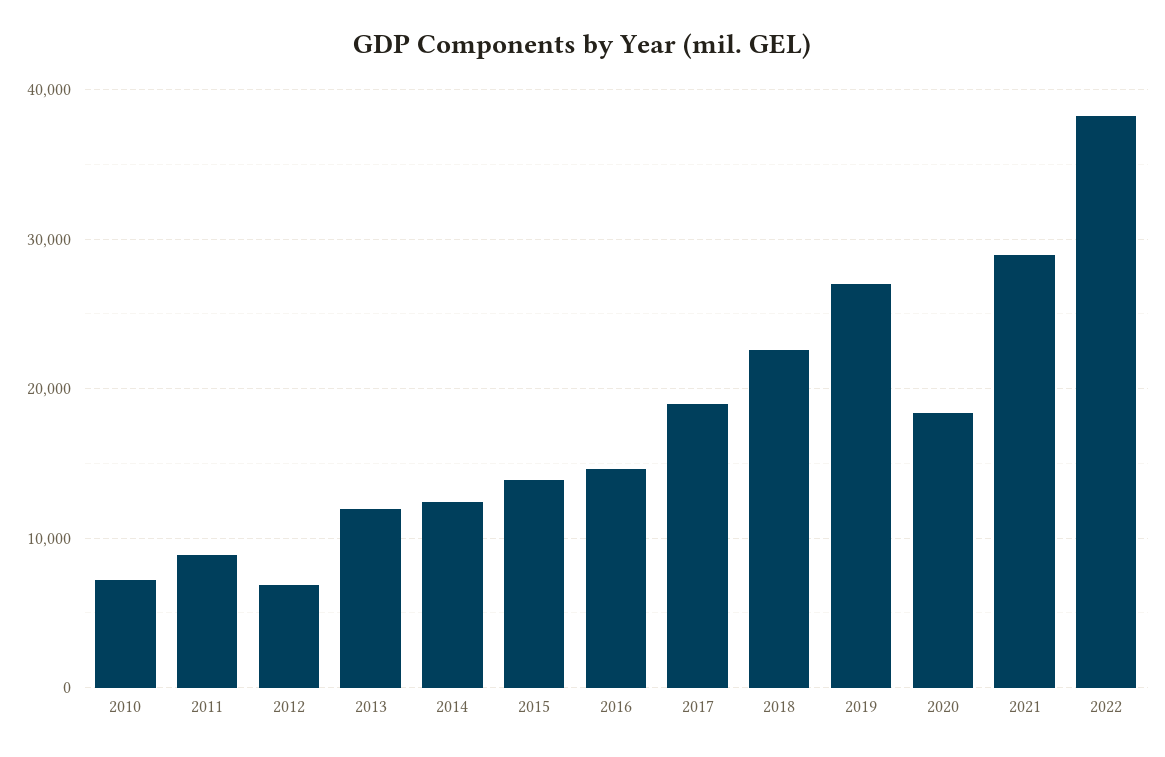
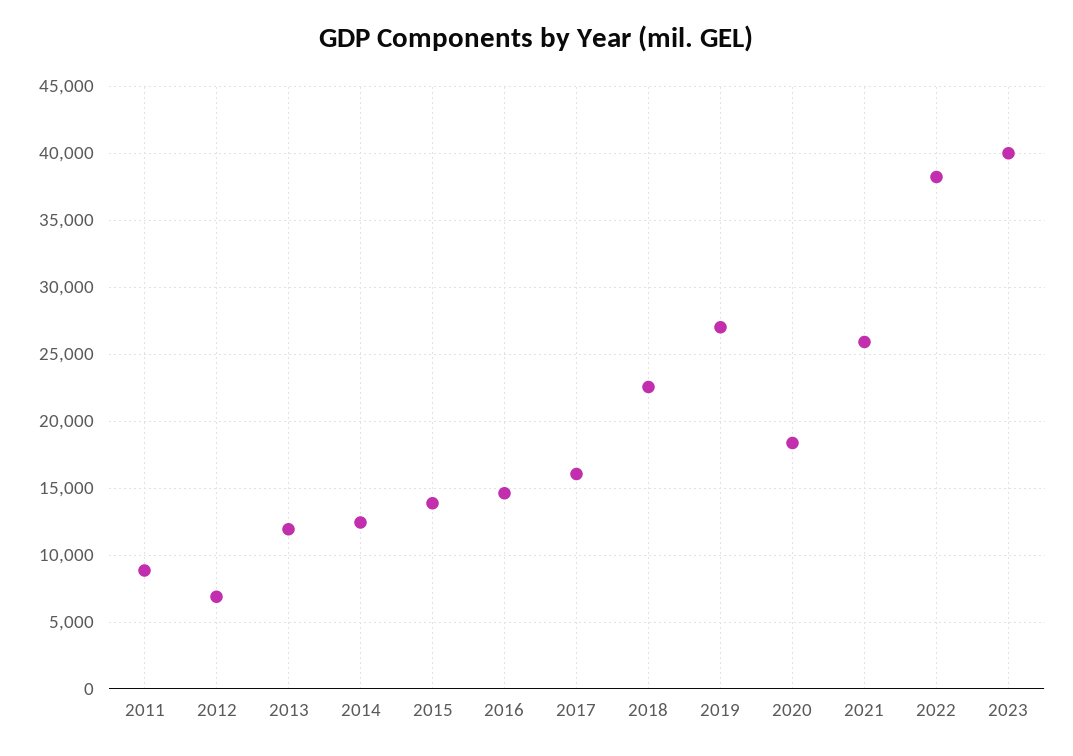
2010: 7000 -> none
2017: 19000 -> 16000
2021: 29000 -> 26000
2023: none -> 40000

